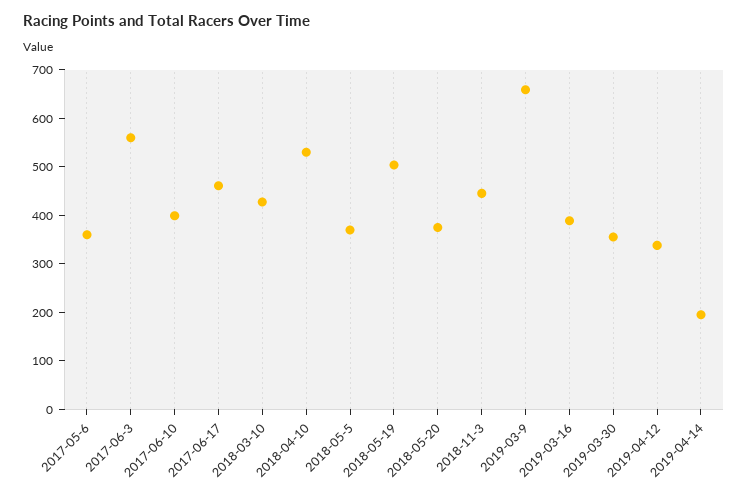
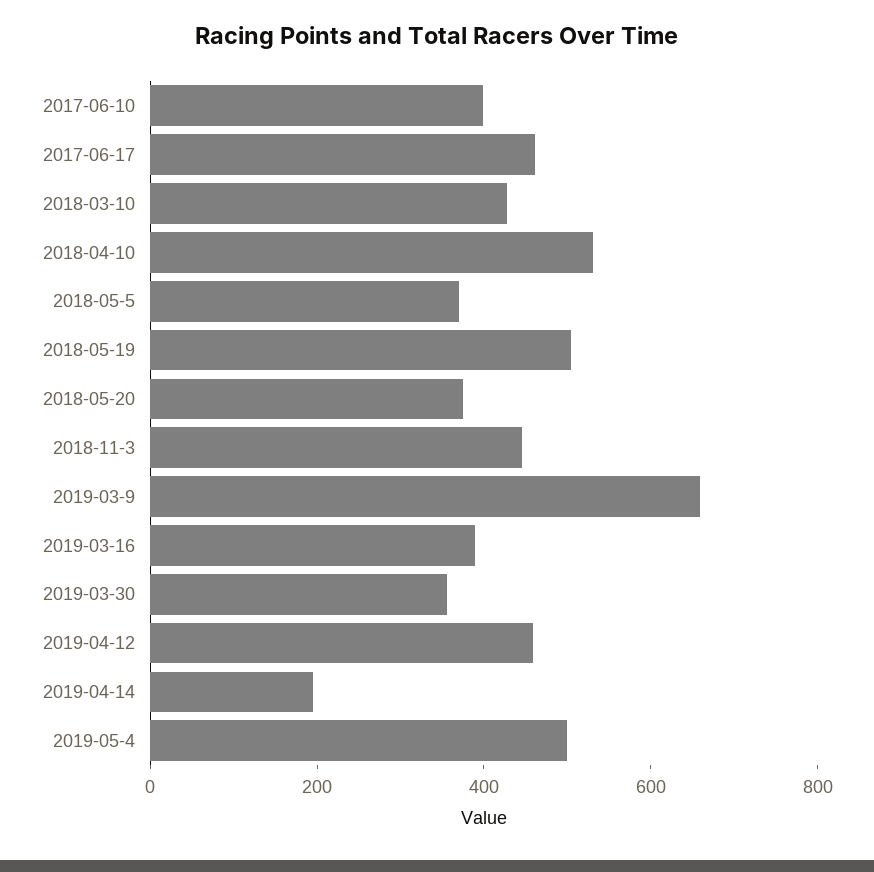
2017-05-6: 360 -> none
2017-06-3: 560 -> none
2019-04-12: 340 -> 450
2019-05-4: none -> 500

